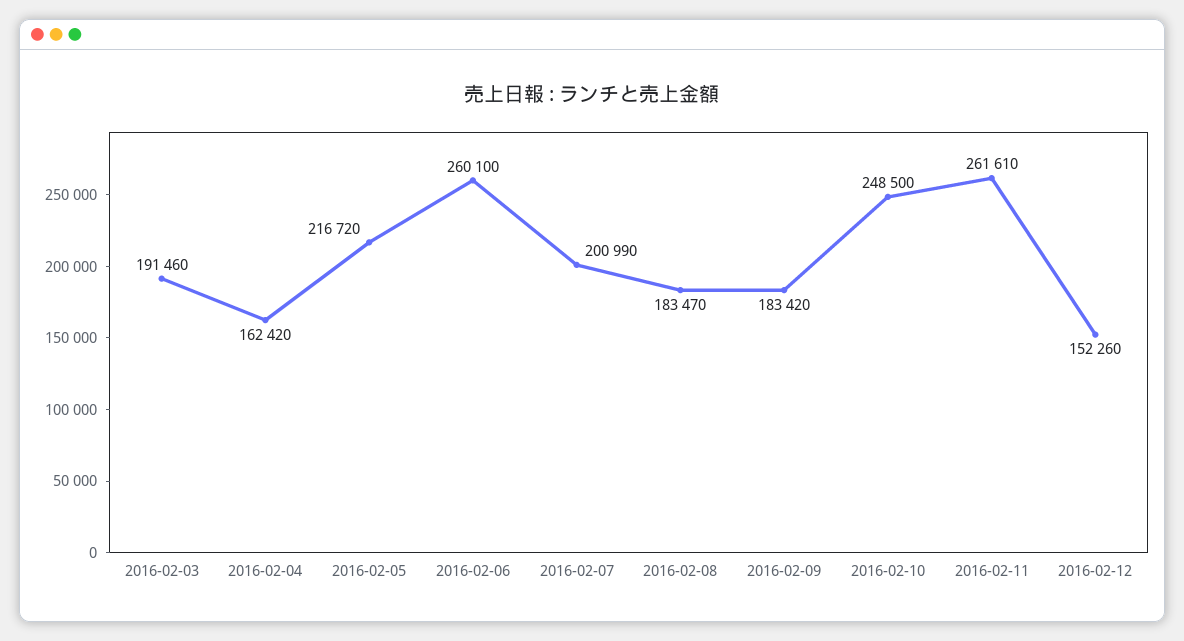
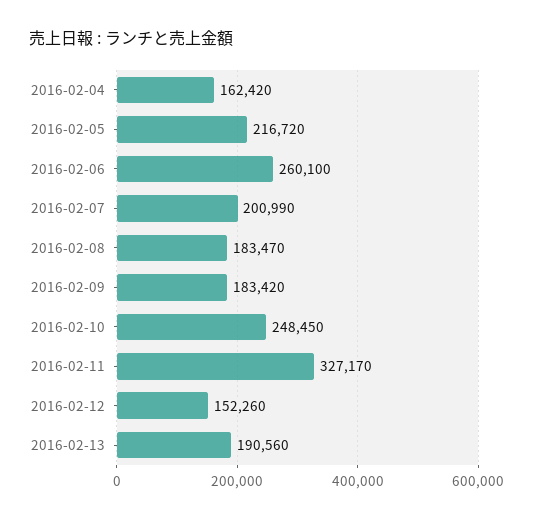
2016-02-03: 191460 -> none
2016-02-10: 248500 -> 248450
2016-02-11: 261610 -> 327170
2016-02-13: none -> 190560

